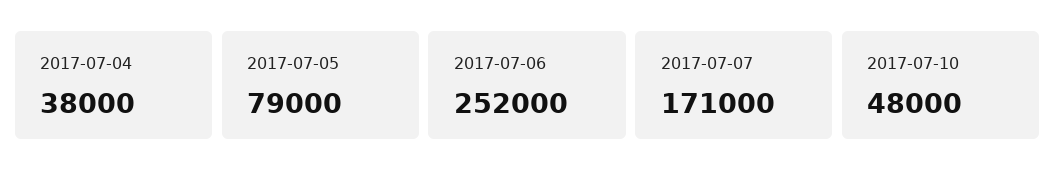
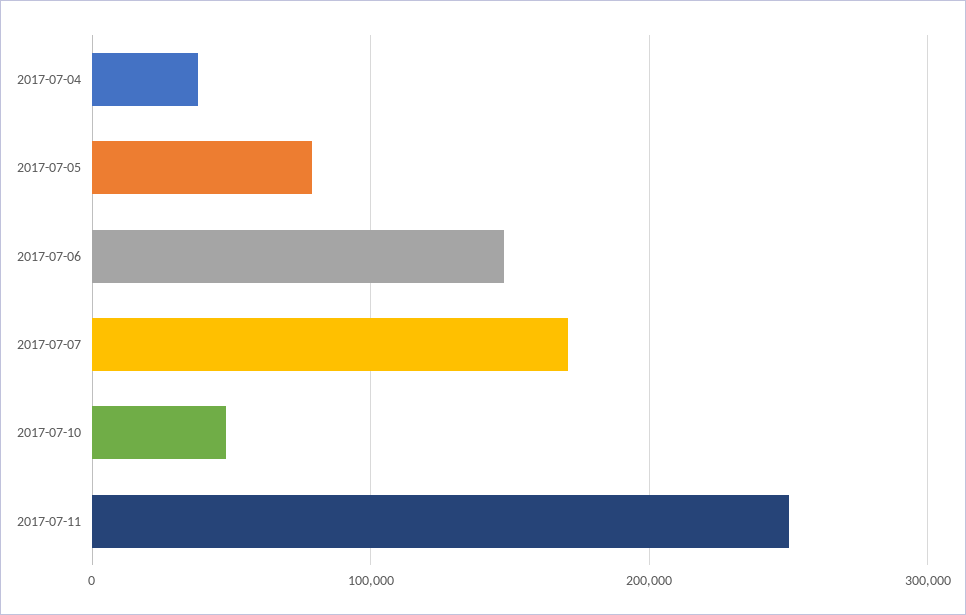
2017-07-06: 252000 -> 150000
2017-07-11: none -> 250000

